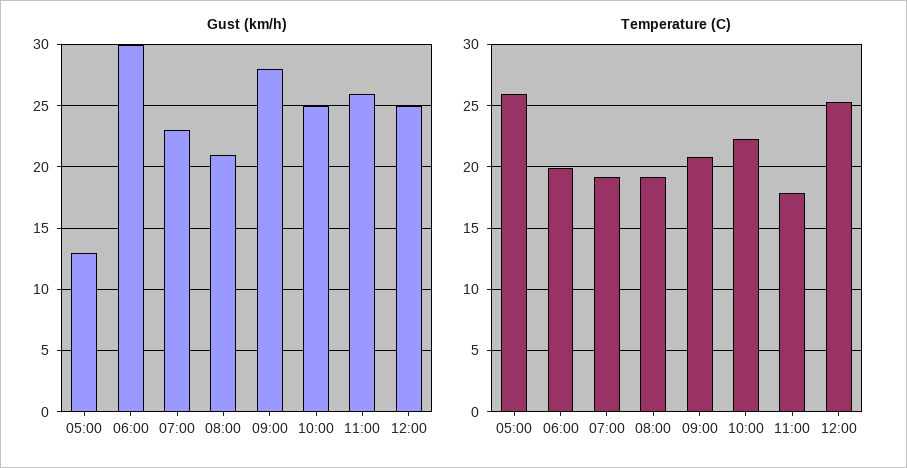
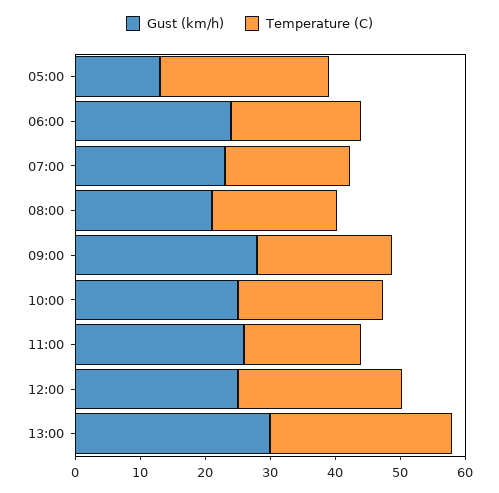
Gust (km/h), 06:00: 30 -> 24
Gust (km/h), 13:00: none -> 30
Temperature (C), 13:00: none -> 28

